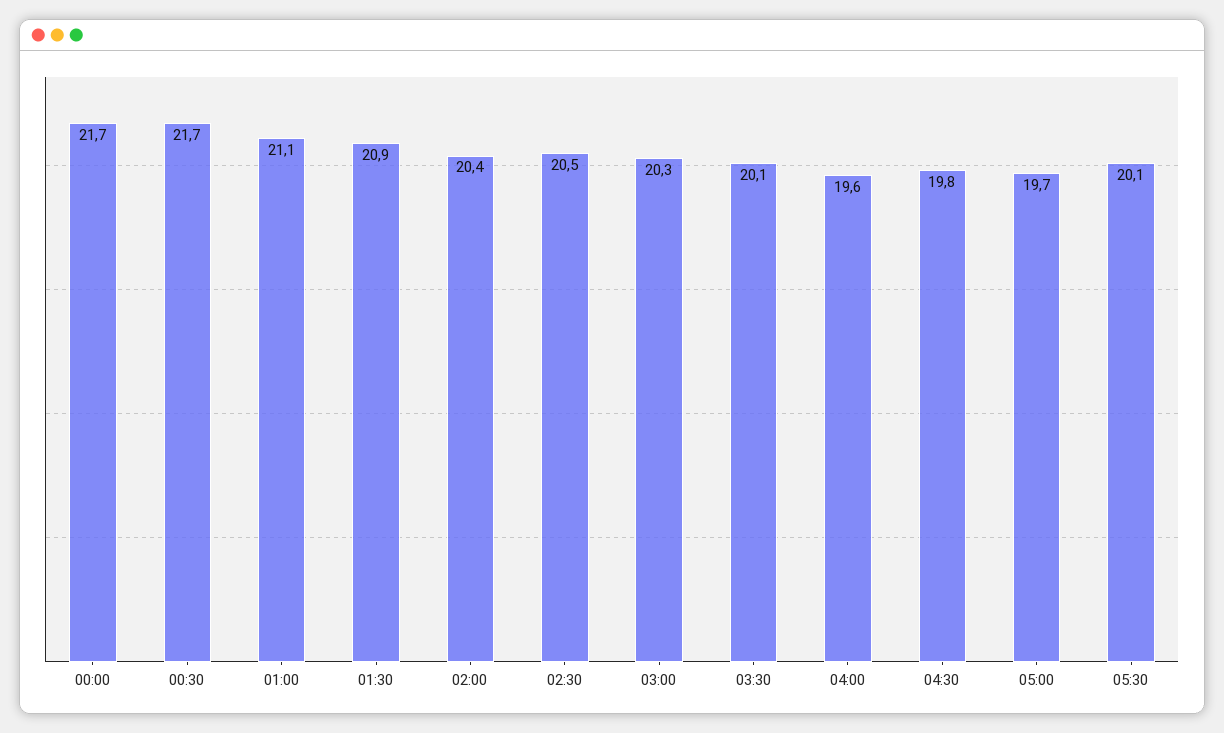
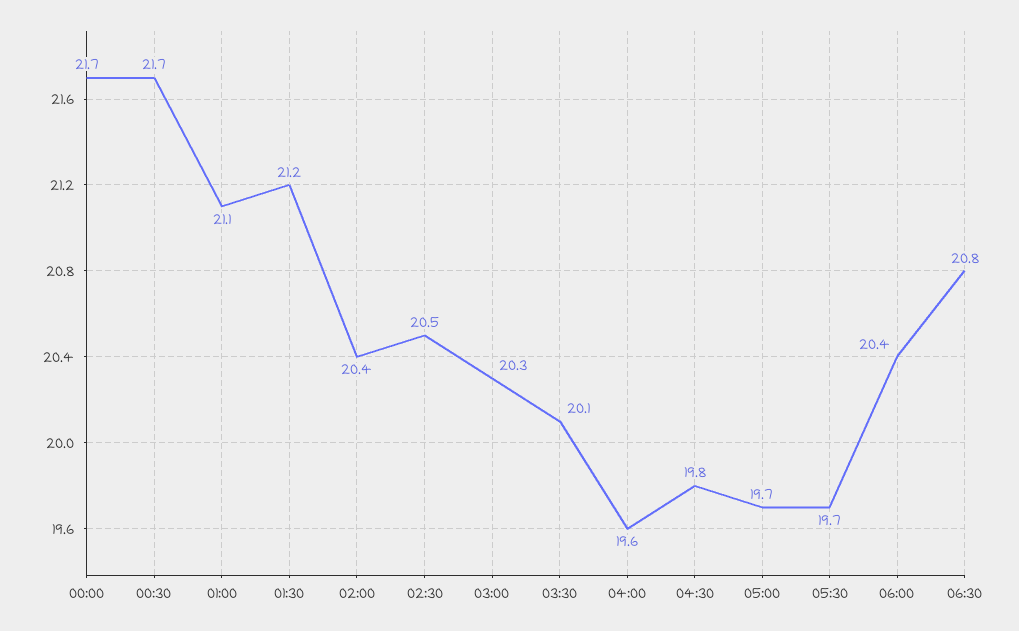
01:30: 20.9 -> 21.2
05:30: 20.1 -> 19.7
06:00: none -> 20.4
06:30: none -> 20.8

